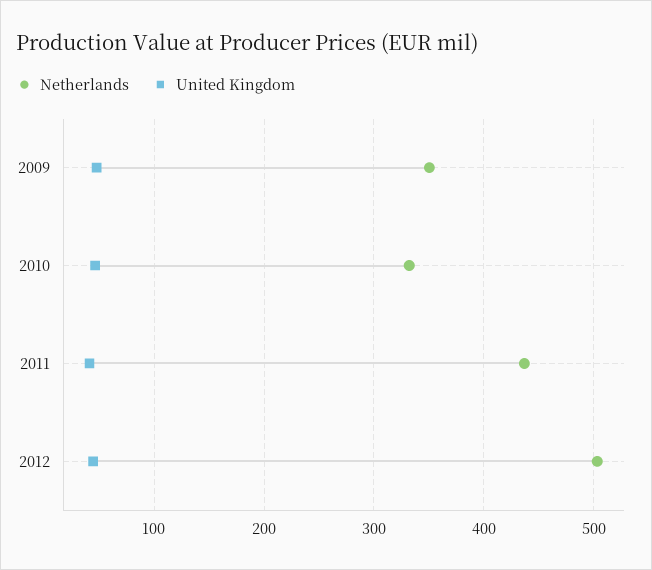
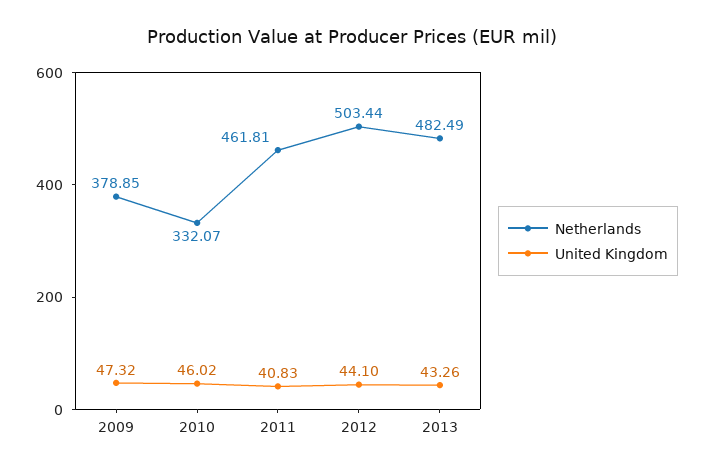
Netherlands, 2009: 350 -> 378.85
Netherlands, 2011: 440 -> 461.81
Netherlands, 2013: none -> 482.49
United Kingdom, 2013: none -> 43.26

